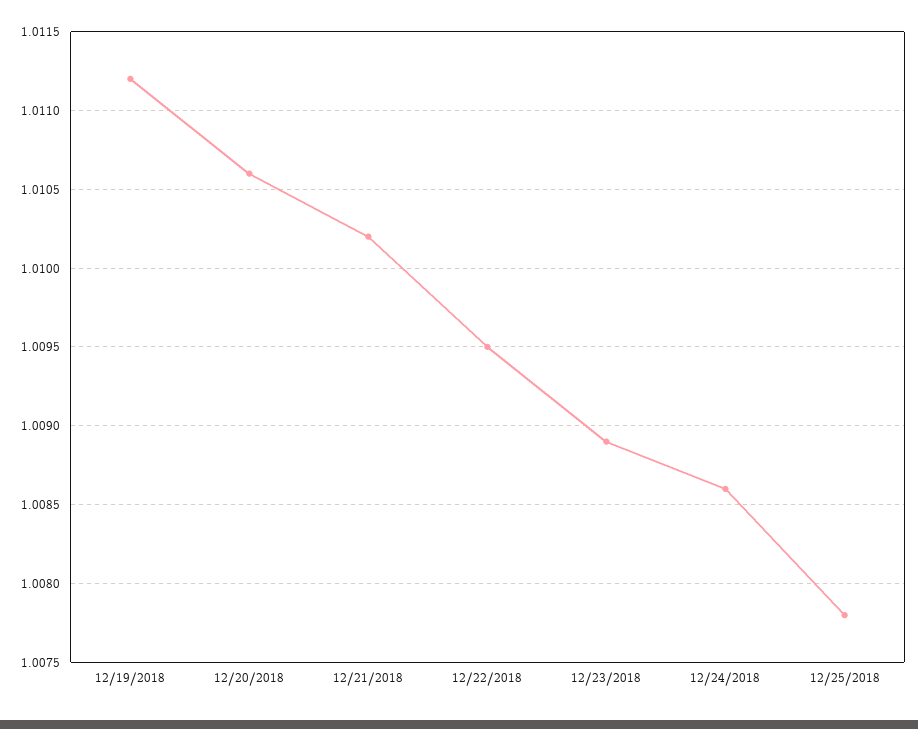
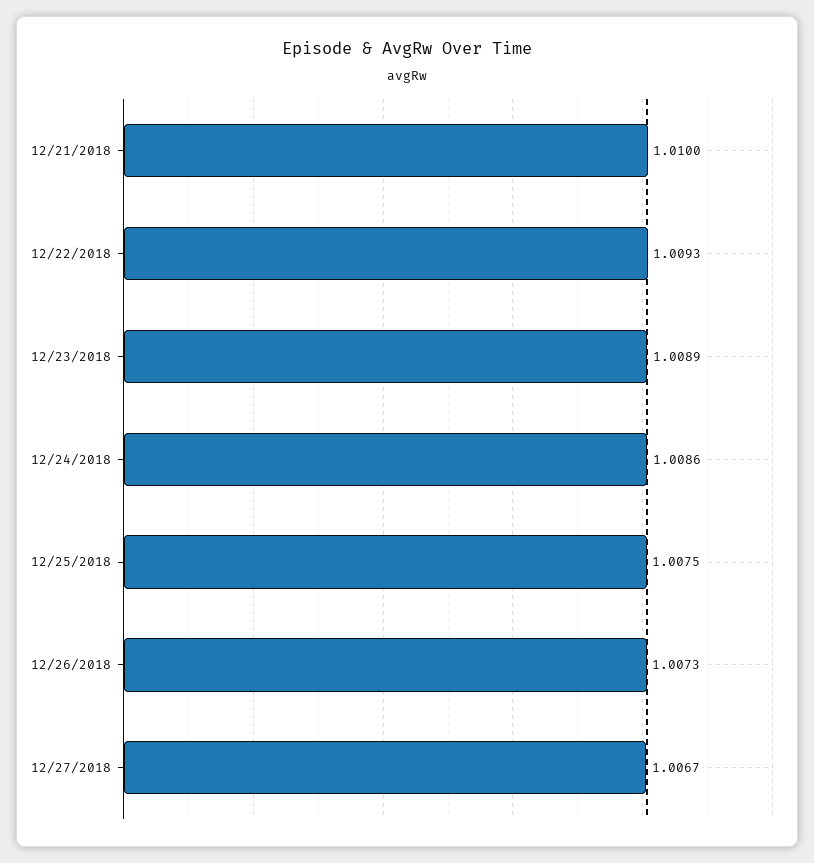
12/19/2018: 1.0112 -> none
12/20/2018: 1.0106 -> none
12/21/2018: 1.0102 -> 1.01
12/22/2018: 1.0095 -> 1.0093
12/25/2018: 1.0078 -> 1.0075
12/26/2018: none -> 1.0073
12/27/2018: none -> 1.0067

